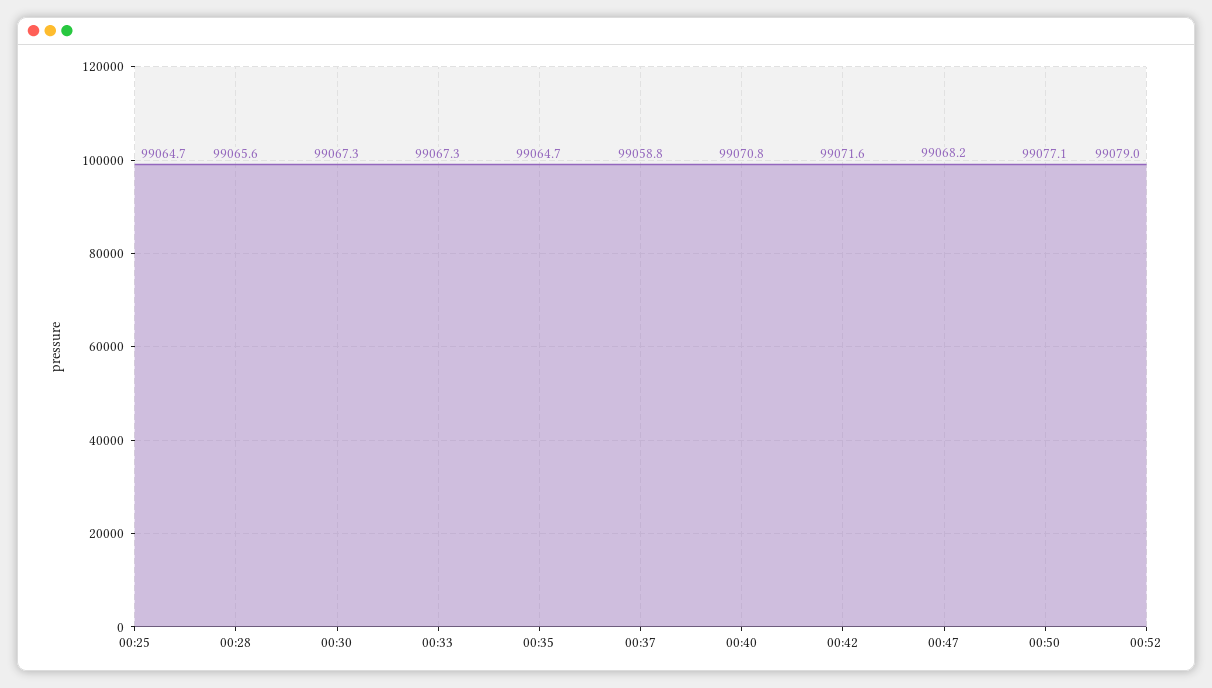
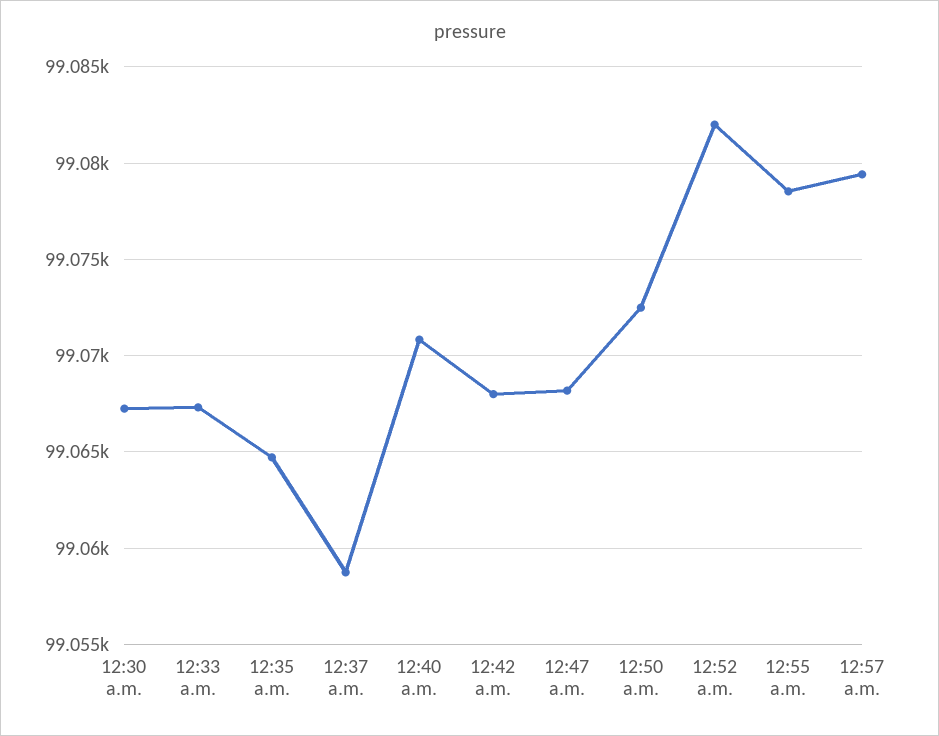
00:25: 99064.7 -> none
00:28: 99065.6 -> none
00:42: 99071.6 -> 99068
00:50: 99077.1 -> 99072.5
00:52: 99079 -> 99082
12:55 a.m.: none -> 99078.5
12:57 a.m.: none -> 99079.5

